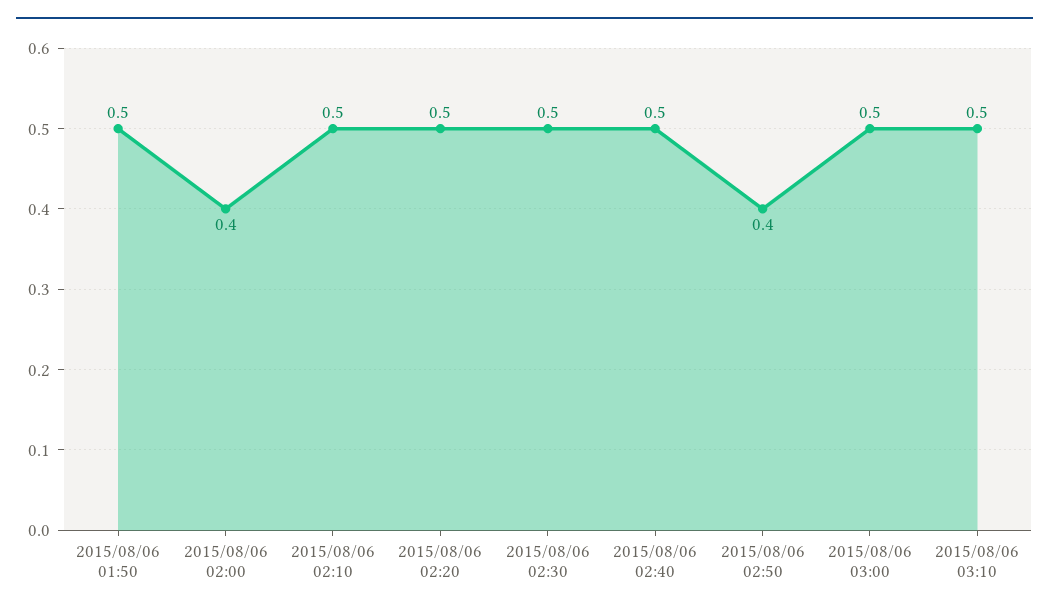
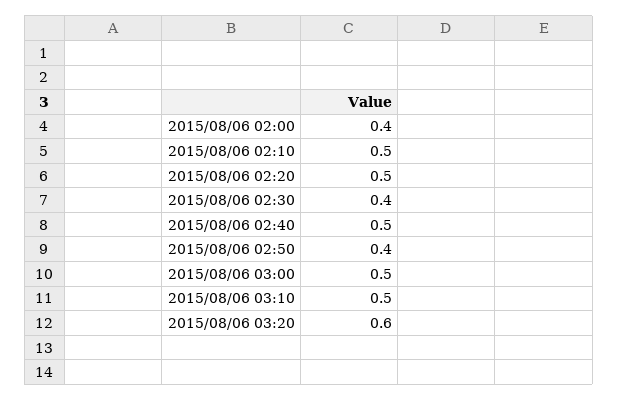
2015/08/06 01:50: 0.5 -> none
2015/08/06 02:30: 0.5 -> 0.4
2015/08/06 03:20: none -> 0.6

